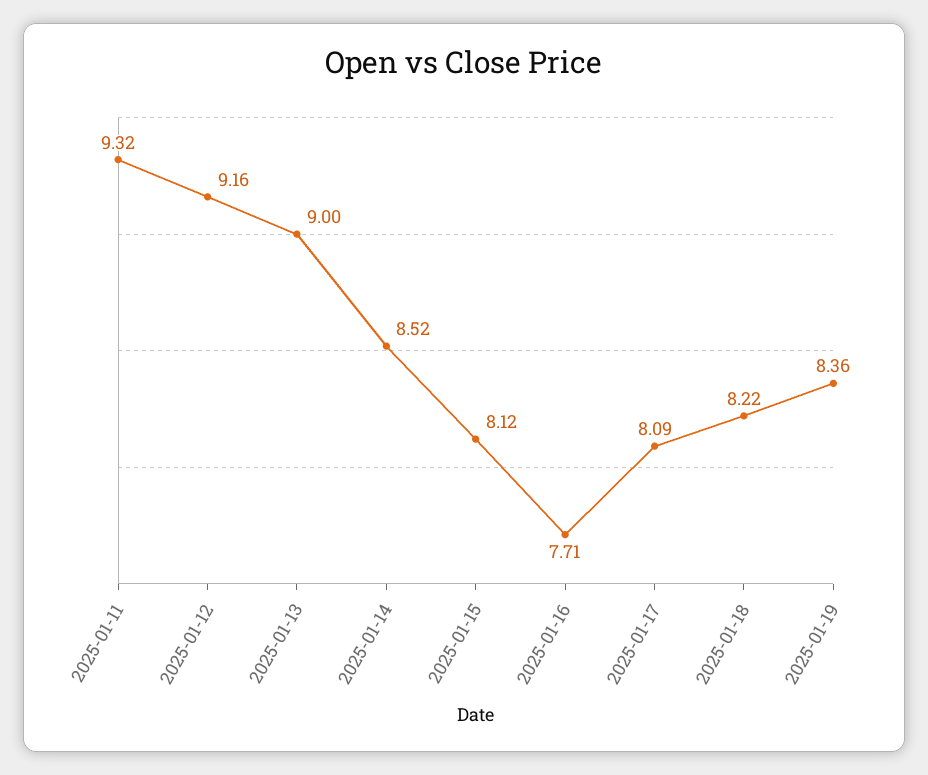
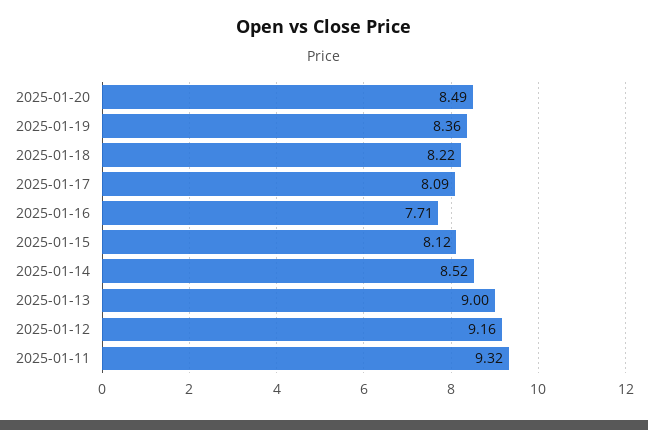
2025-01-20: none -> 8.49

